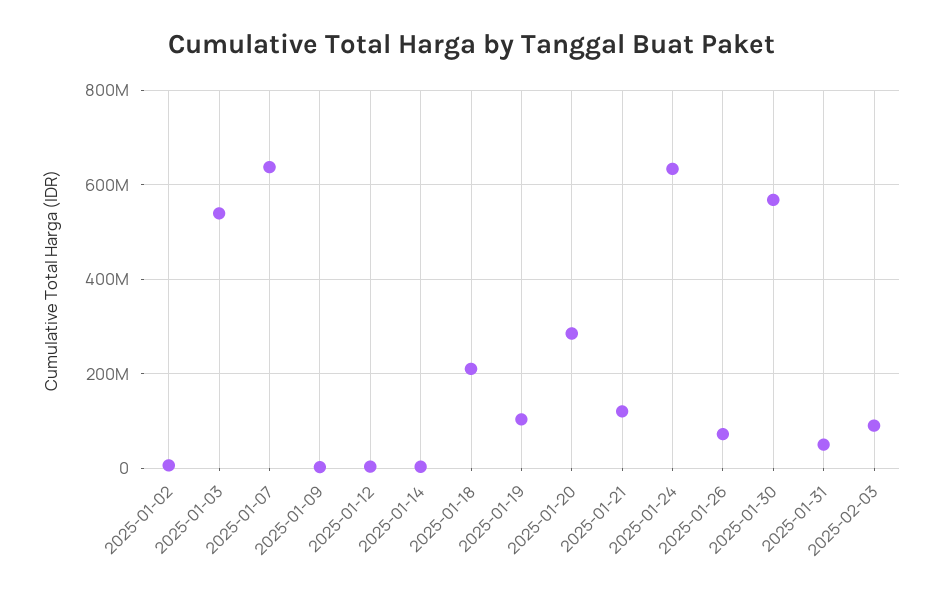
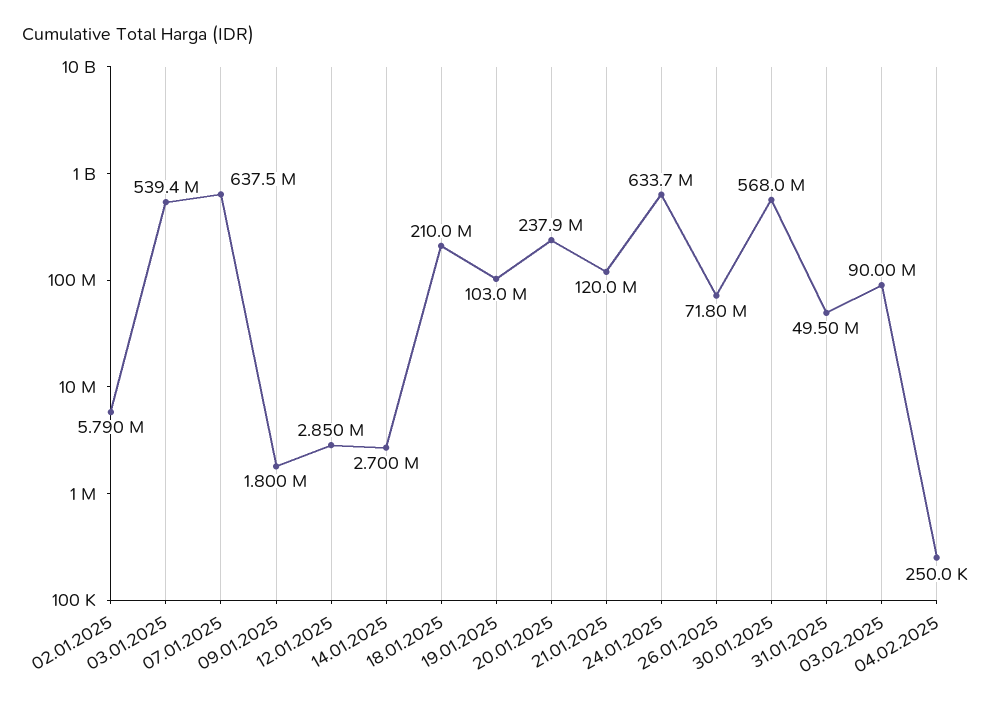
2025-01-20: 280000000 -> 237900000
04.02.2025: none -> 250000

